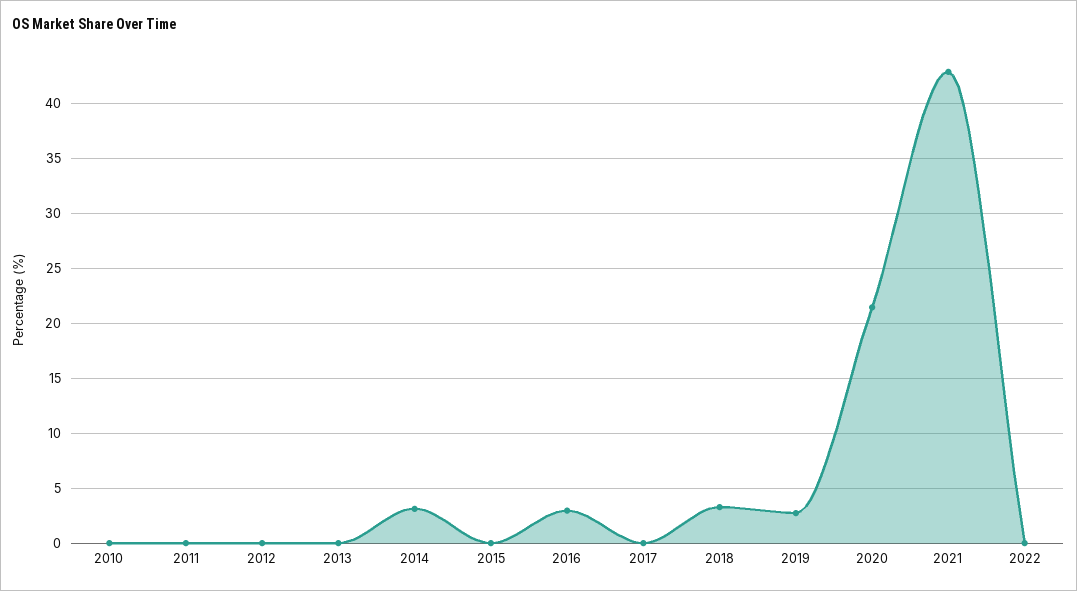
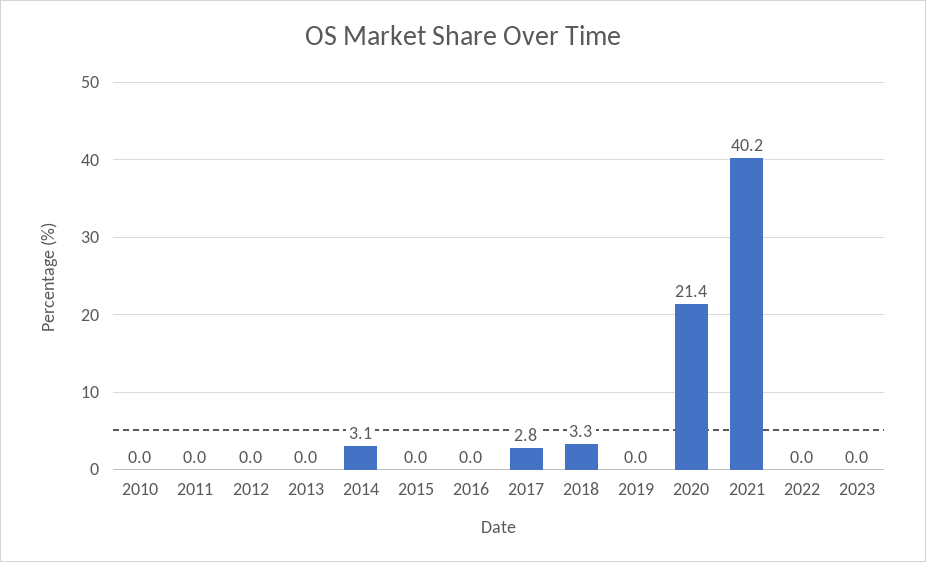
2016: 3 -> 0
2017: 0 -> 2.8
2019: 3 -> 0
2021: 43 -> 40.2
2023: none -> 0

